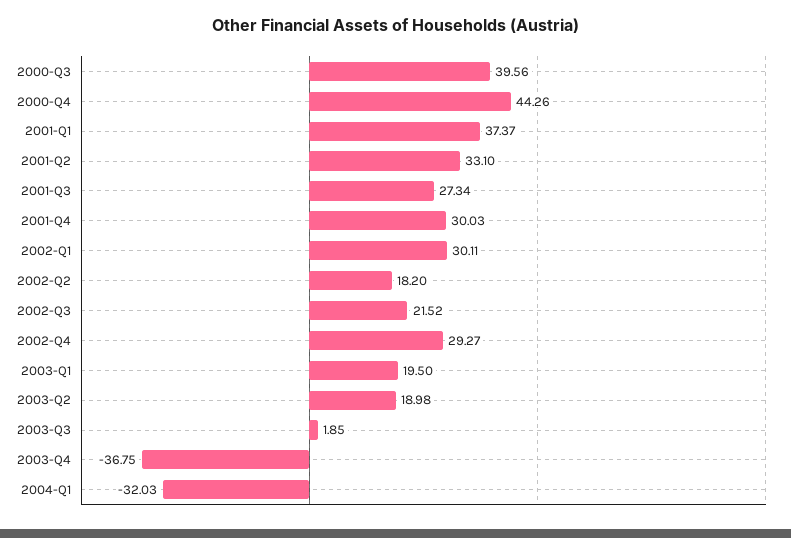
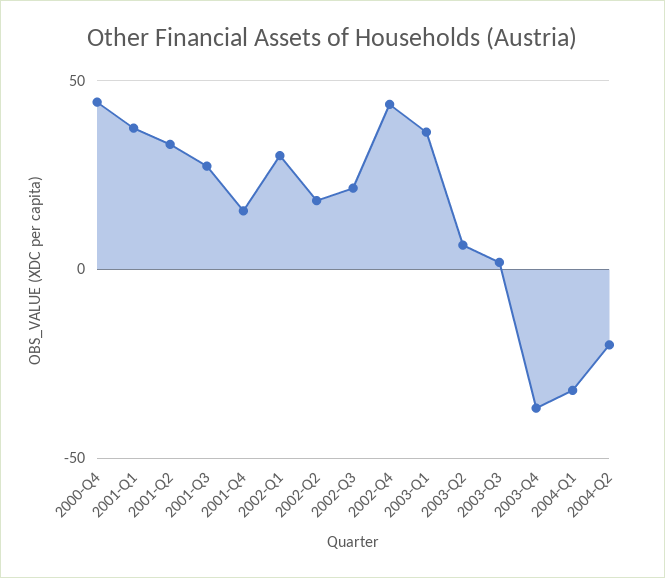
2000-Q3: 39.56 -> none
2001-Q4: 30.03 -> 15
2002-Q4: 29.27 -> 45
2003-Q1: 19.5 -> 35
2003-Q2: 18.98 -> 5
2004-Q2: none -> -20

